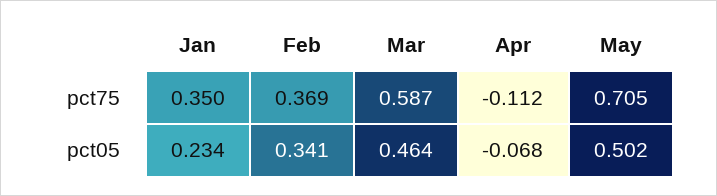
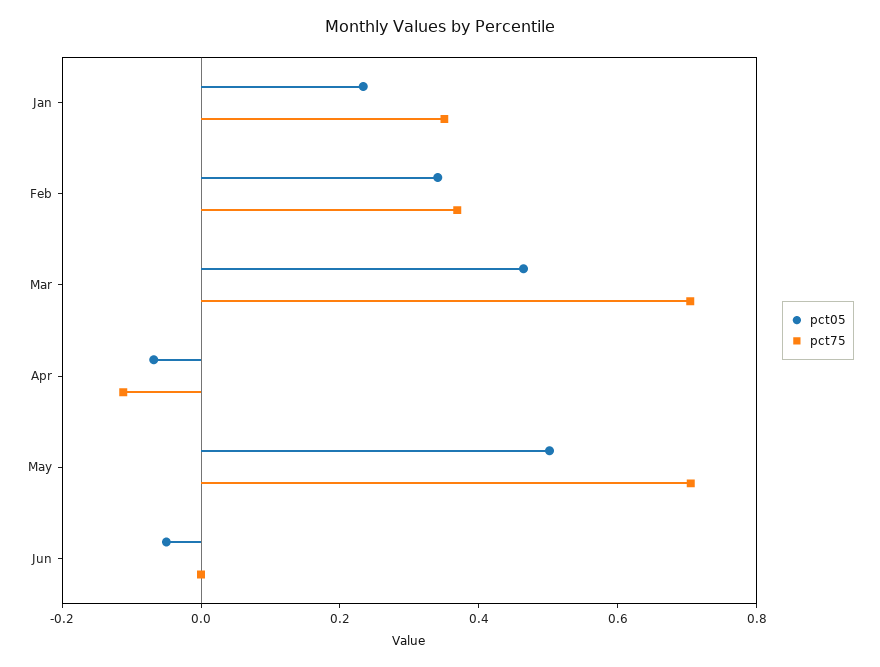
pct75, Mar: 0.587 -> 0.7
pct05, Jun: none -> -0.05
pct75, Jun: none -> 0

